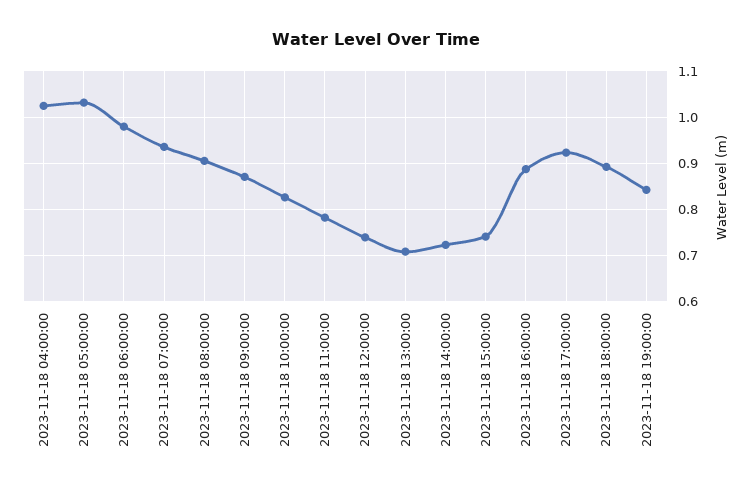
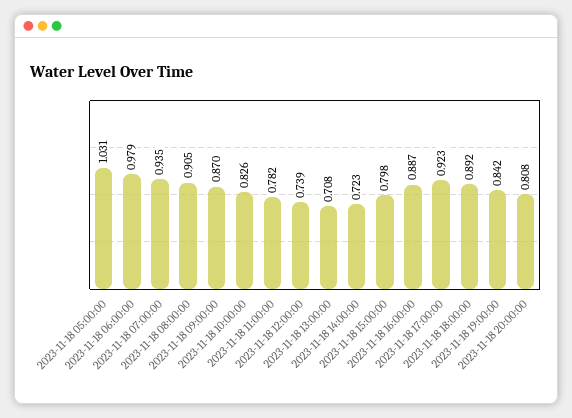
2023-11-18 04:00:00: 1.02 -> none
2023-11-18 15:00:00: 0.74 -> 0.798
2023-11-18 20:00:00: none -> 0.808

